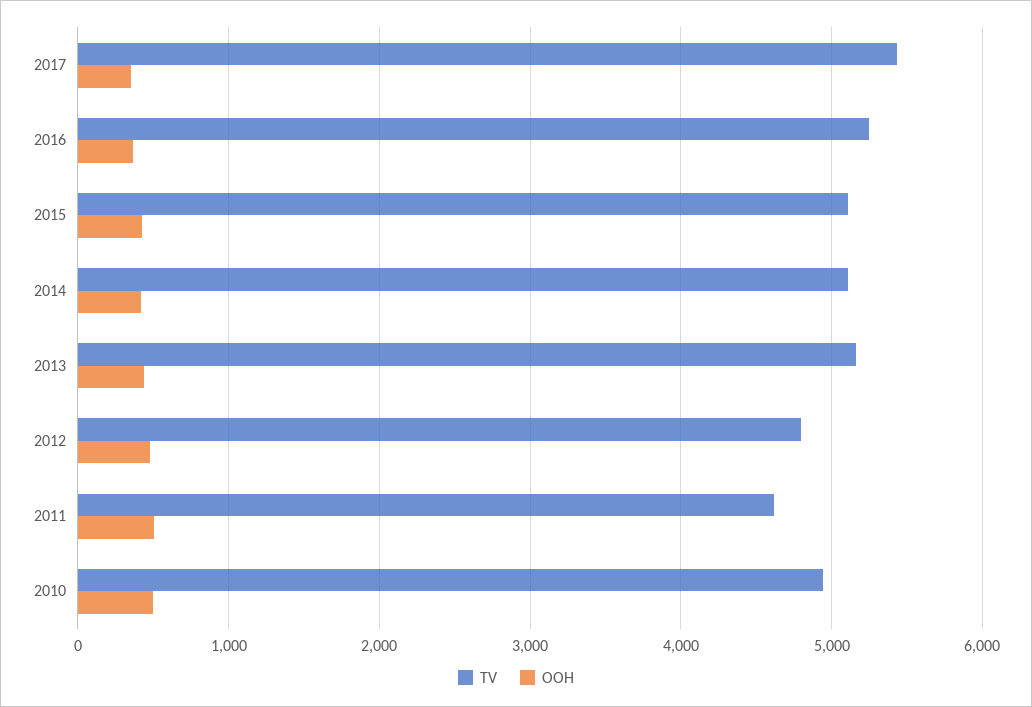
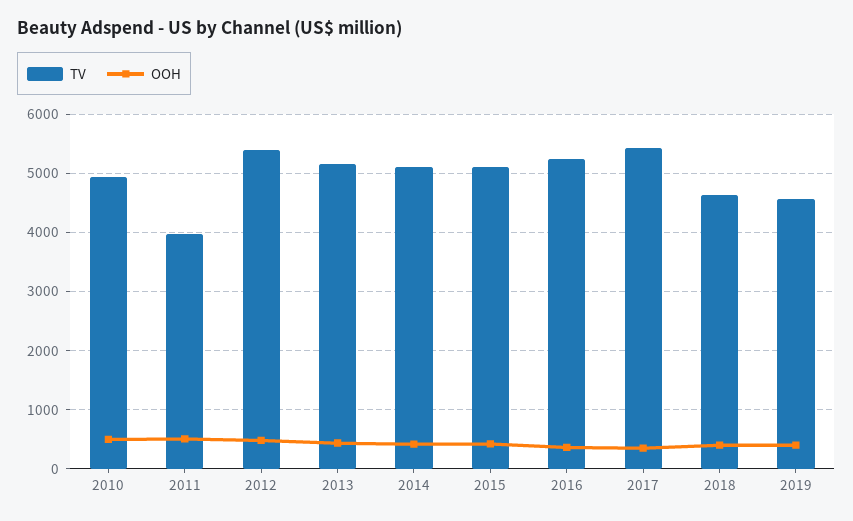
TV, 2012: 4800 -> 5400
TV, 2011: 4600 -> 4000
TV, 2018: none -> 4600
OOH, 2018: none -> 400
TV, 2019: none -> 4600
OOH, 2019: none -> 400

